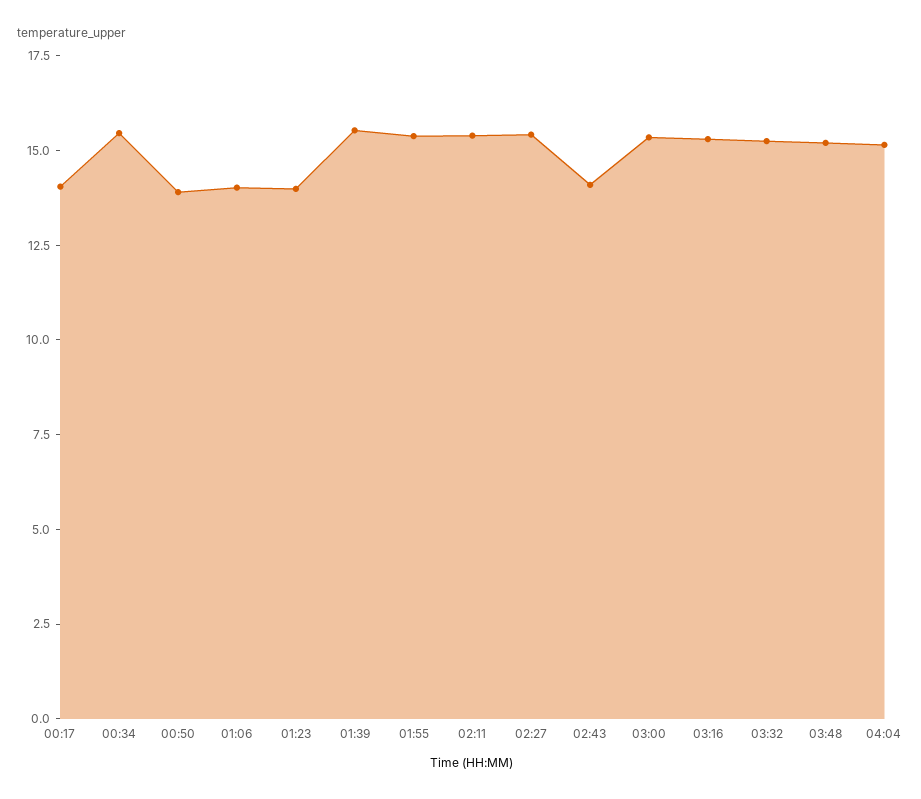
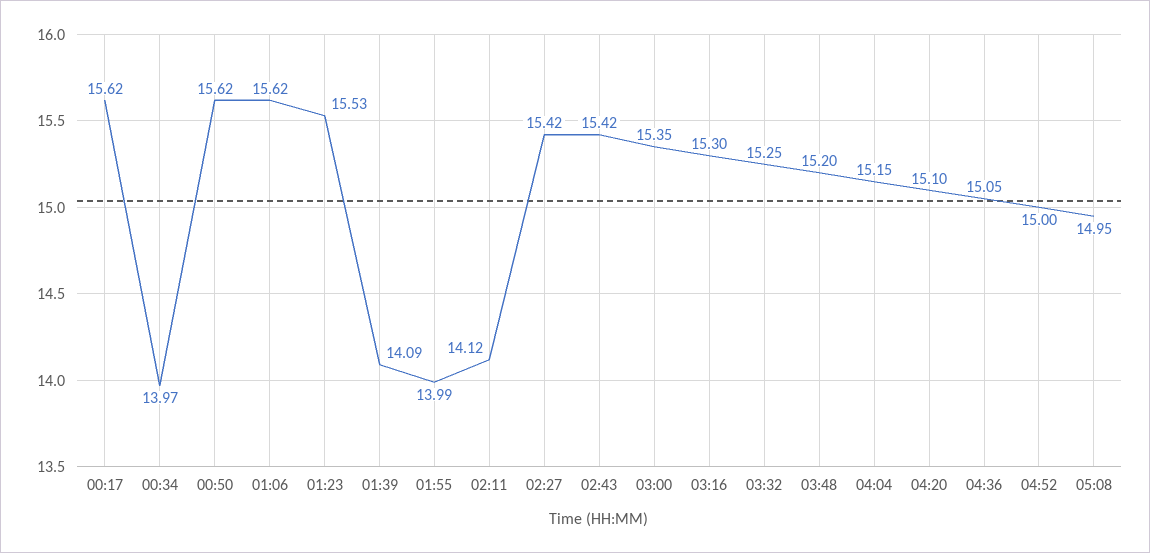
00:17: 14 -> 15.62
00:34: 15.5 -> 13.97
00:50: 14 -> 15.62
01:06: 14 -> 15.62
01:23: 14 -> 15.53
01:39: 15.5 -> 14.09
01:55: 15.5 -> 13.99
02:11: 15.5 -> 14.12
02:43: 14 -> 15.42
04:20: none -> 15.1
04:36: none -> 15.05
04:52: none -> 15
05:08: none -> 14.95

